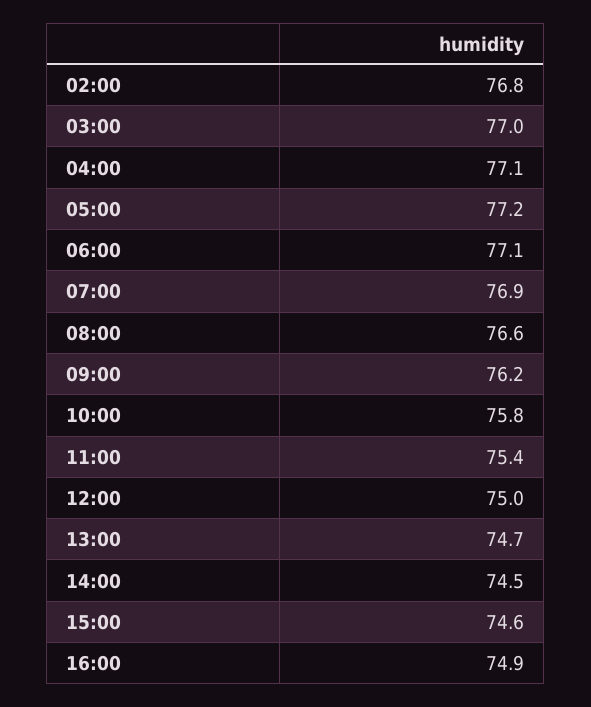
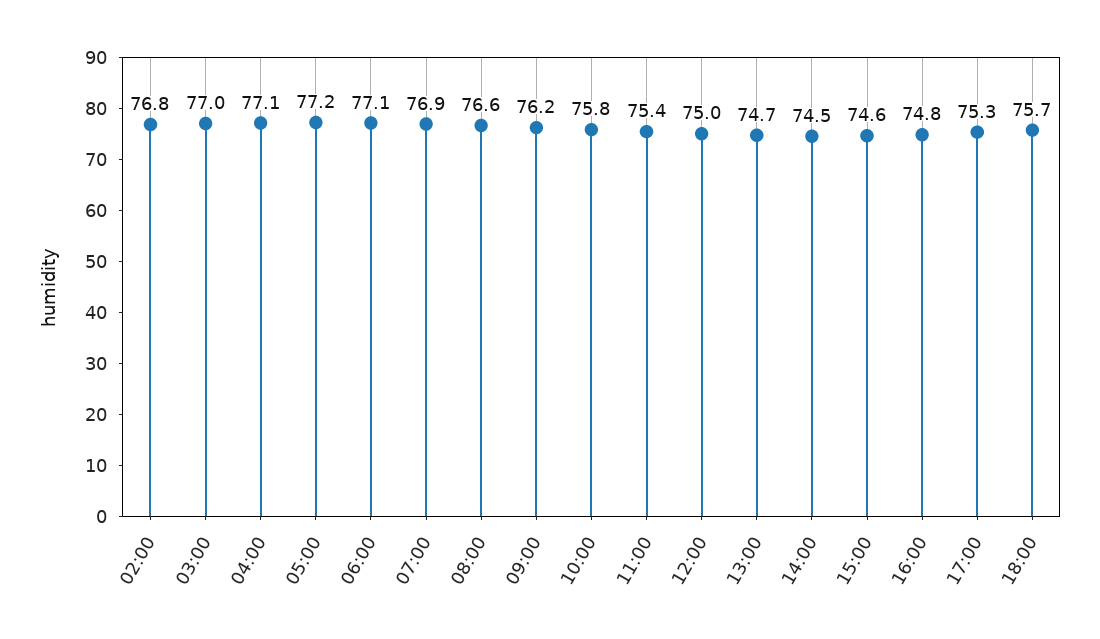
16:00: 74.9 -> 74.8
17:00: none -> 75.3
18:00: none -> 75.7

